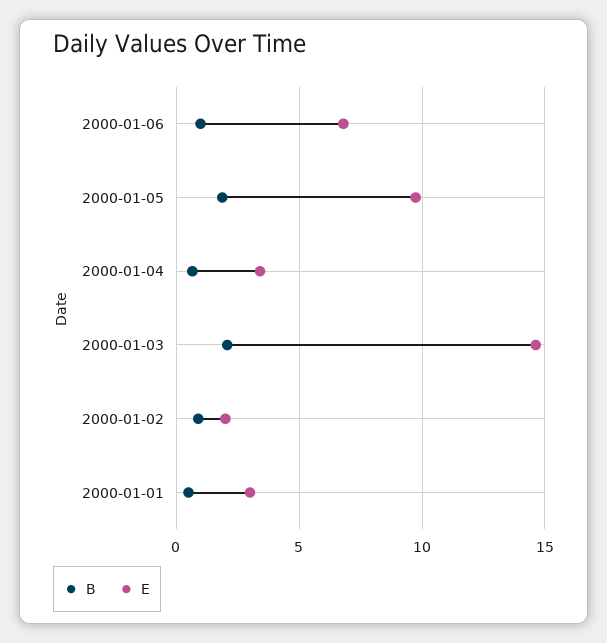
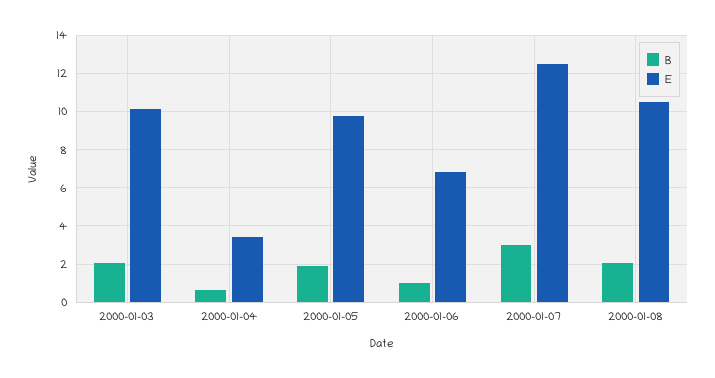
E, 2000-01-03: 14.5 -> 10
B, 2000-01-02: 1 -> none
E, 2000-01-02: 2 -> none
B, 2000-01-01: 0.5 -> none
E, 2000-01-01: 3 -> none
B, 2000-01-07: none -> 3
E, 2000-01-07: none -> 12.5
B, 2000-01-08: none -> 2
E, 2000-01-08: none -> 10.5

